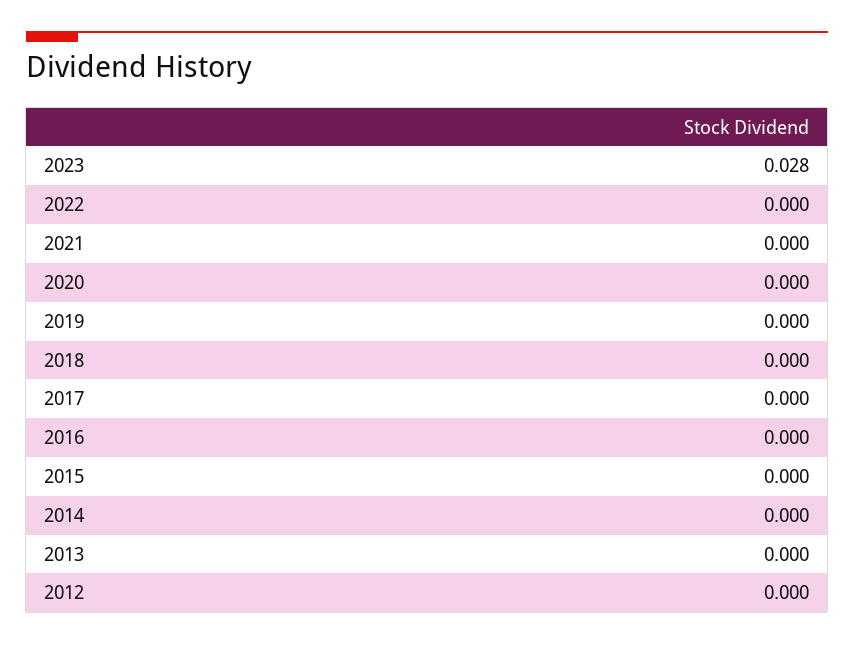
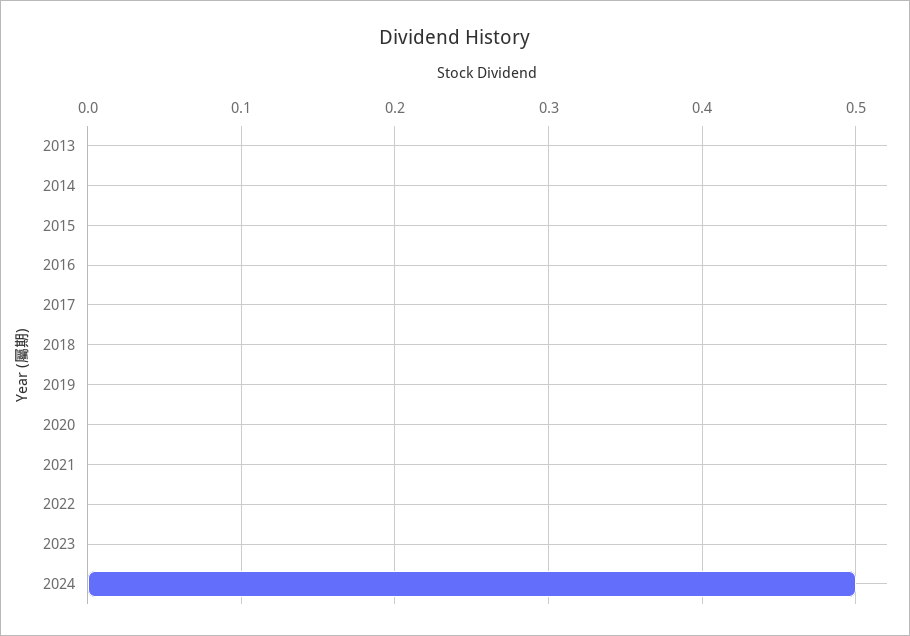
2023: 0.028 -> 0
2012: 0 -> none
2024: none -> 0.5

